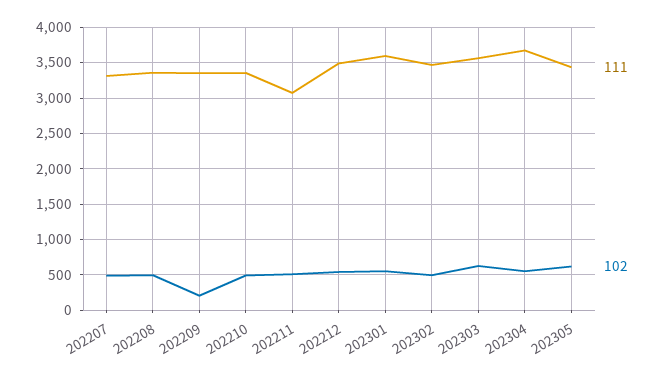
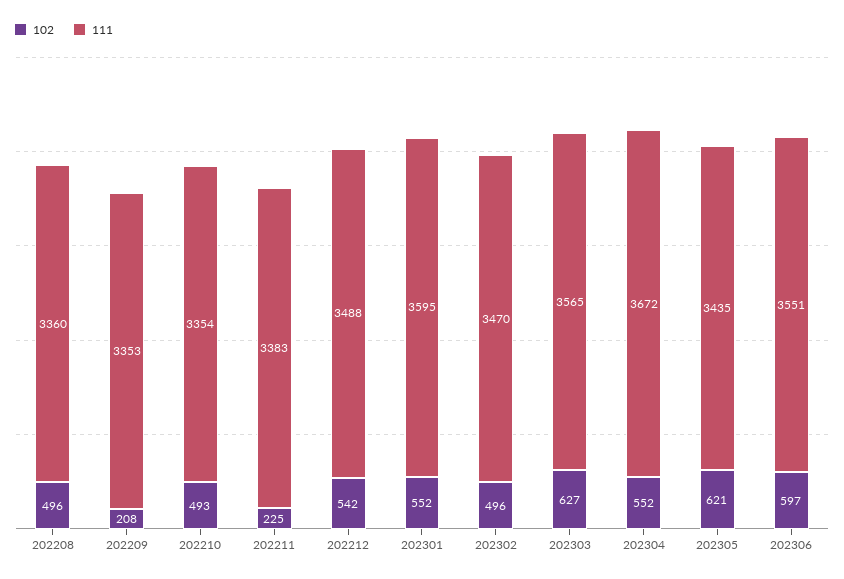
111, 202207: 3300 -> none
102, 202207: 500 -> none
111, 202211: 3100 -> 3383
102, 202211: 500 -> 225
102, 202306: none -> 597
111, 202306: none -> 3551

